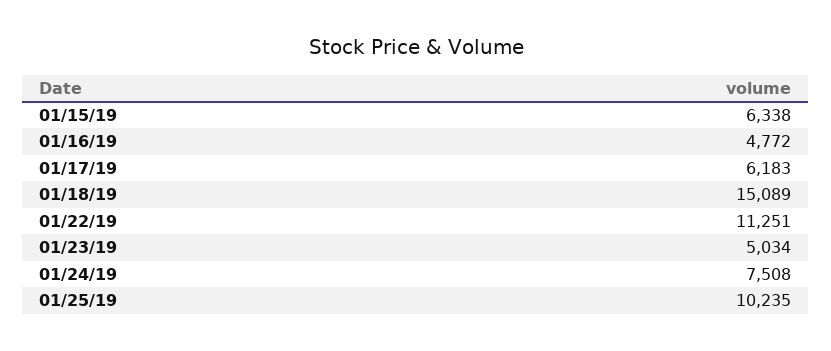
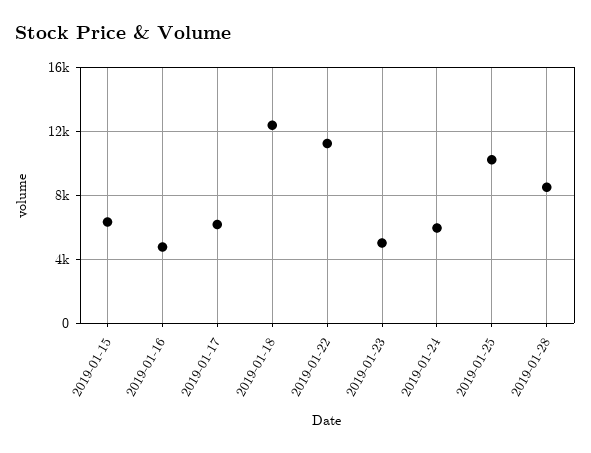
01/18/19: 15089 -> 12500
01/24/19: 7508 -> 6000
2019-01-28: none -> 8500

